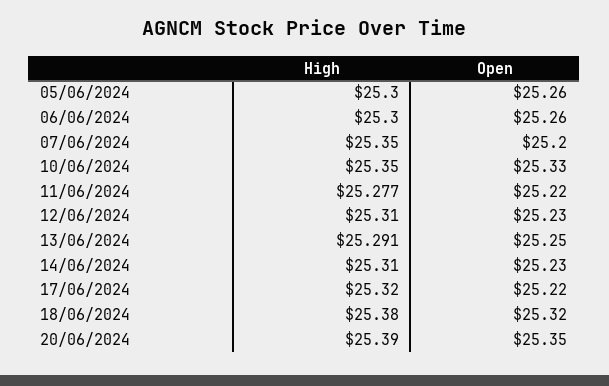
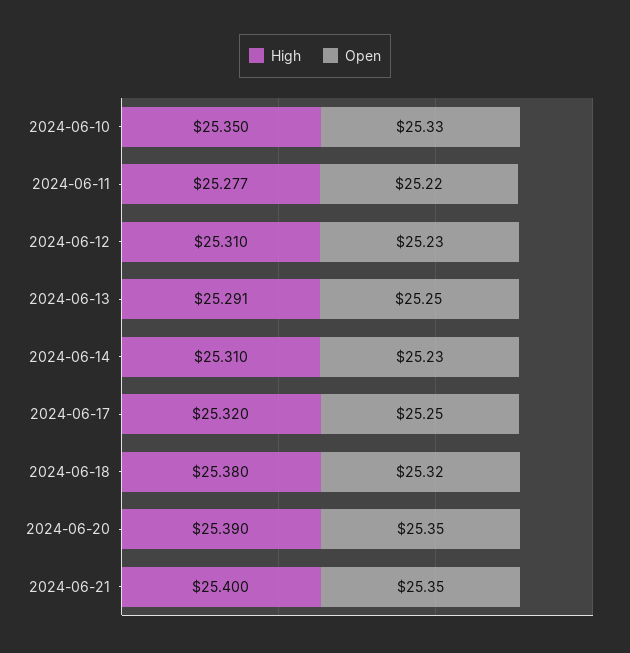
High, 05/06/2024: 25.3 -> none
Open, 05/06/2024: 25.26 -> none
High, 06/06/2024: 25.3 -> none
Open, 06/06/2024: 25.26 -> none
High, 07/06/2024: 25.35 -> none
Open, 07/06/2024: 25.2 -> none
Open, 17/06/2024: 25.22 -> 25.25
High, 2024-06-21: none -> 25.4
Open, 2024-06-21: none -> 25.35

